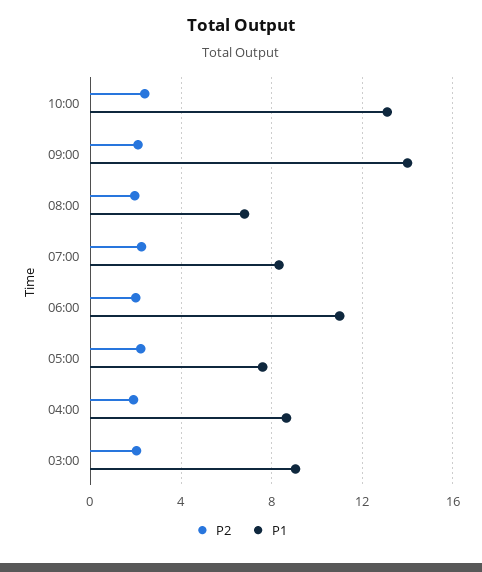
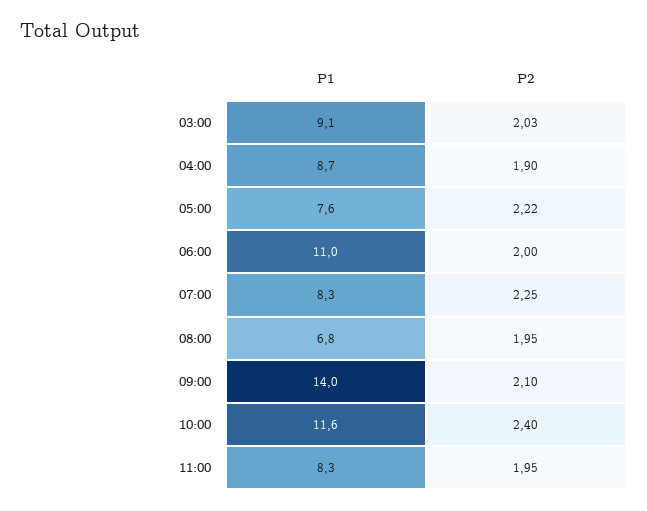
P1, 10:00: 13 -> 11.6
P1, 11:00: none -> 8.3
P2, 11:00: none -> 1.95

